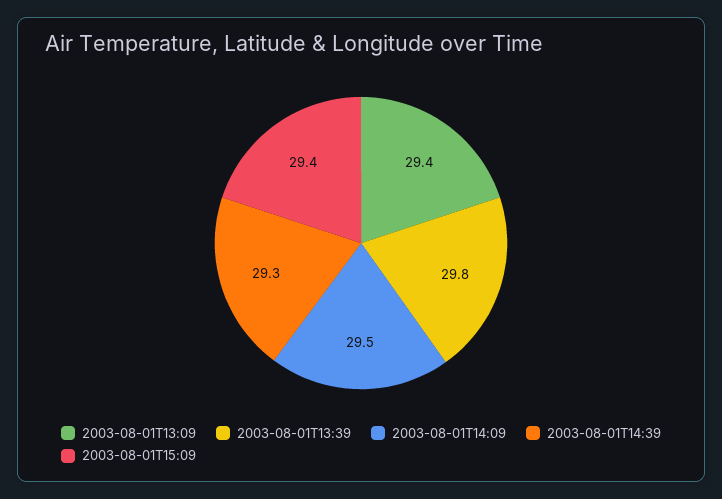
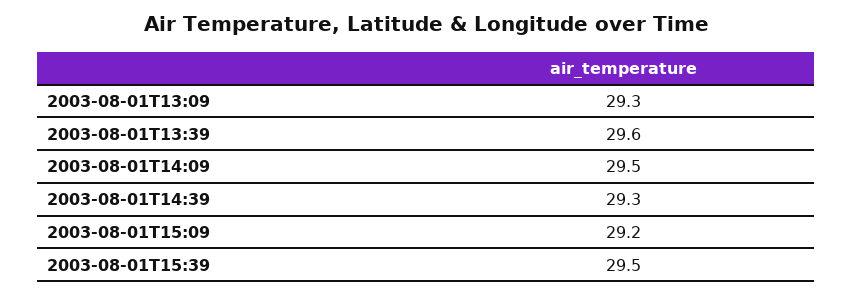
2003-08-01T13:09: 29.4 -> 29.3
2003-08-01T13:39: 29.8 -> 29.6
2003-08-01T15:09: 29.4 -> 29.2
2003-08-01T15:39: none -> 29.5

